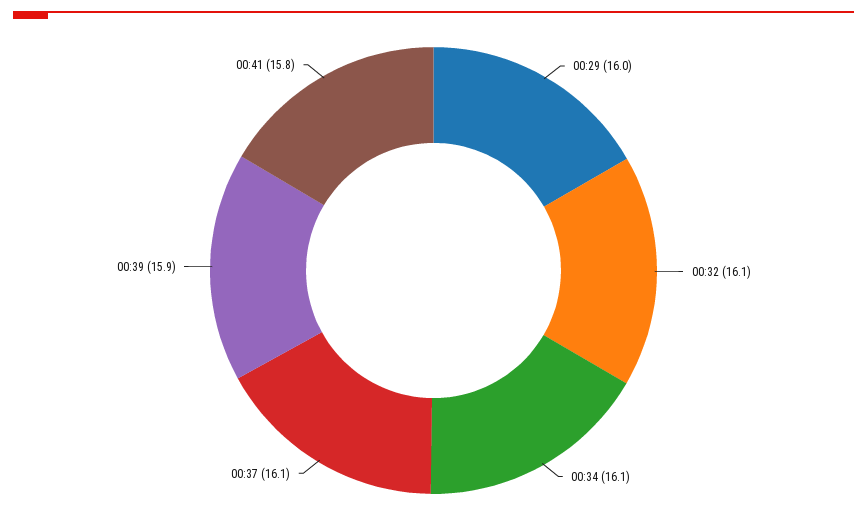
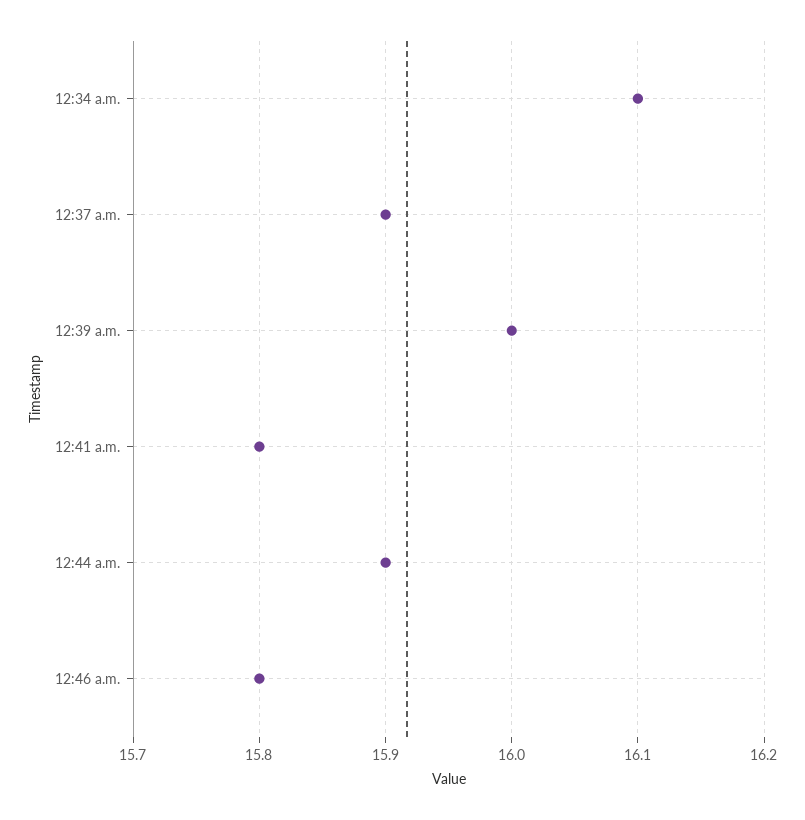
00:29: 16 -> none
00:32: 16.1 -> none
00:37: 16.1 -> 15.9
00:39: 15.9 -> 16
12:44 a.m.: none -> 15.9
12:46 a.m.: none -> 15.8

